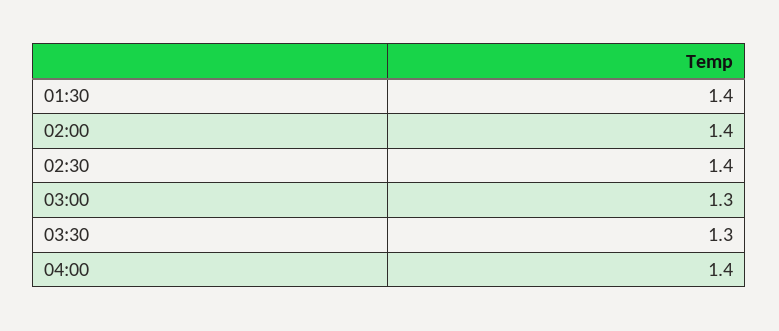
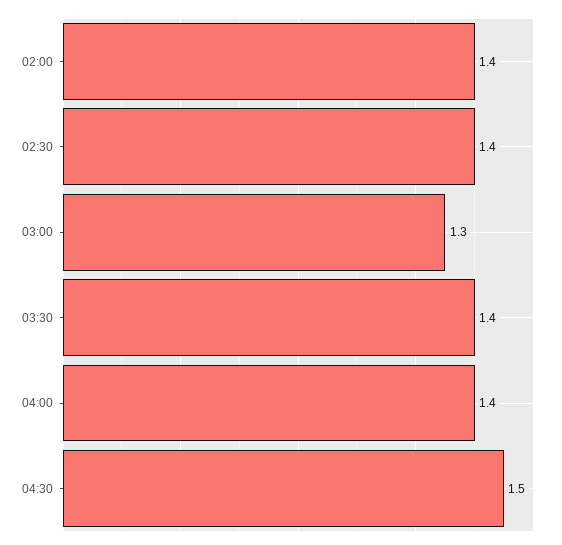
01:30: 1.4 -> none
03:30: 1.3 -> 1.4
04:30: none -> 1.5

